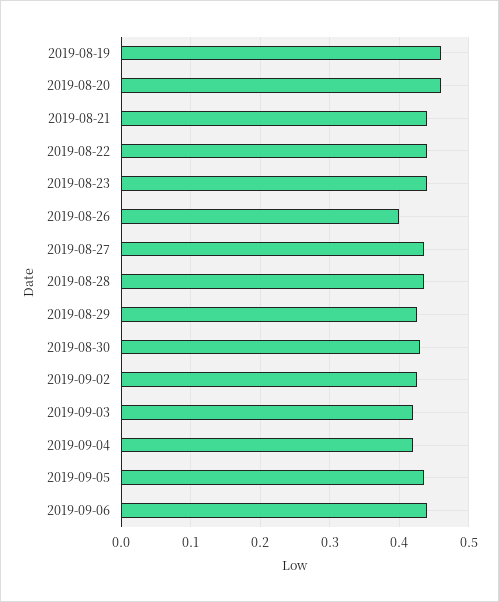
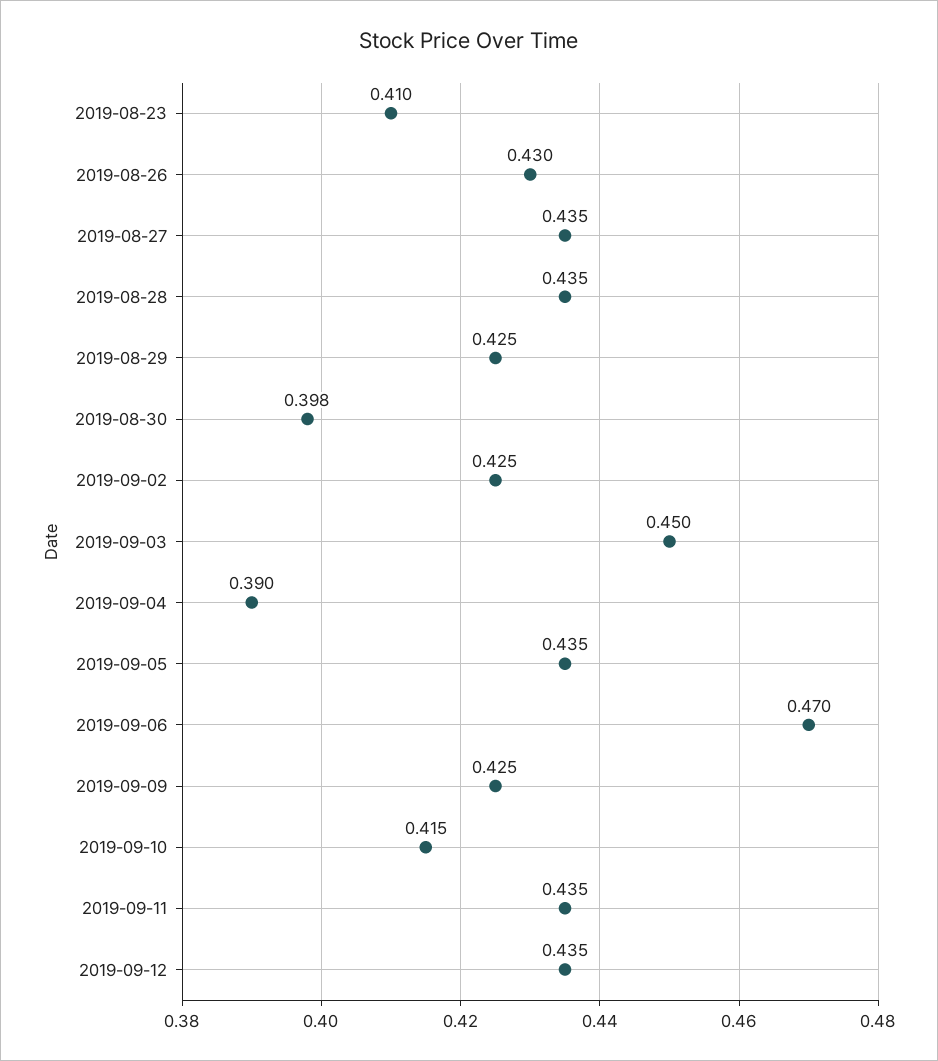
2019-08-19: 0.46 -> none
2019-08-20: 0.46 -> none
2019-08-21: 0.44 -> none
2019-08-22: 0.44 -> none
2019-08-23: 0.44 -> 0.41
2019-08-26: 0.4 -> 0.43
2019-08-30: 0.43 -> 0.398
2019-09-03: 0.42 -> 0.45
2019-09-04: 0.42 -> 0.39
2019-09-06: 0.44 -> 0.47
2019-09-09: none -> 0.425
2019-09-10: none -> 0.415
2019-09-11: none -> 0.435
2019-09-12: none -> 0.435

